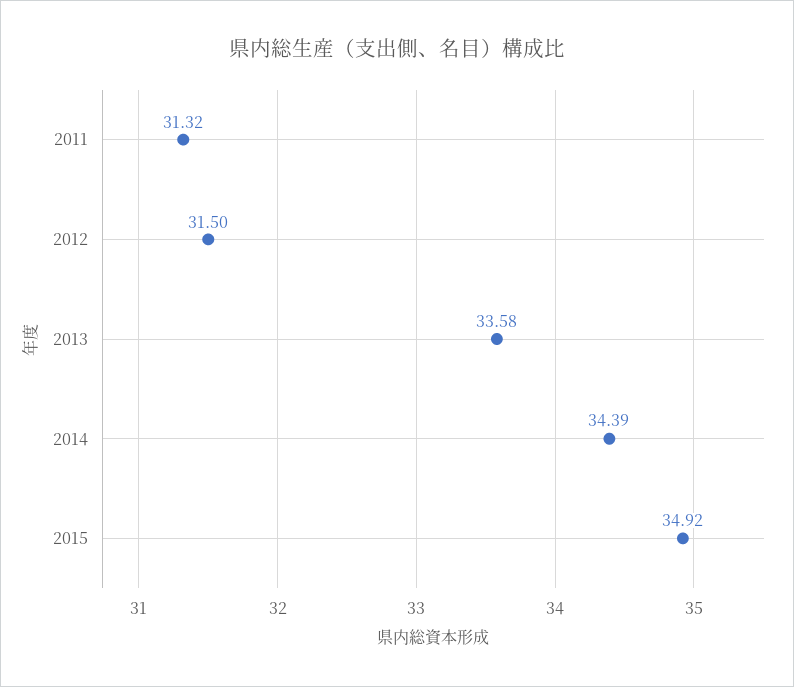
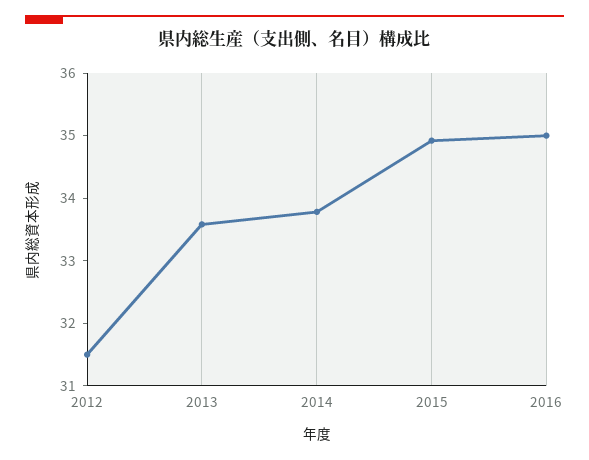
2011: 31.32 -> none
2014: 34.39 -> 33.8
2016: none -> 35

